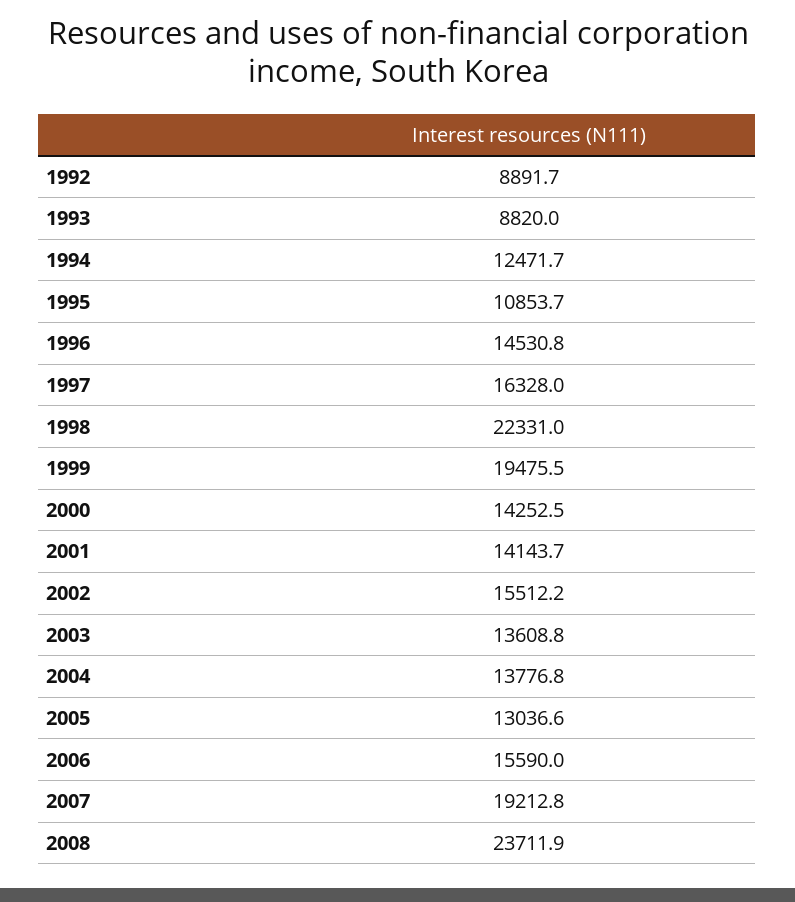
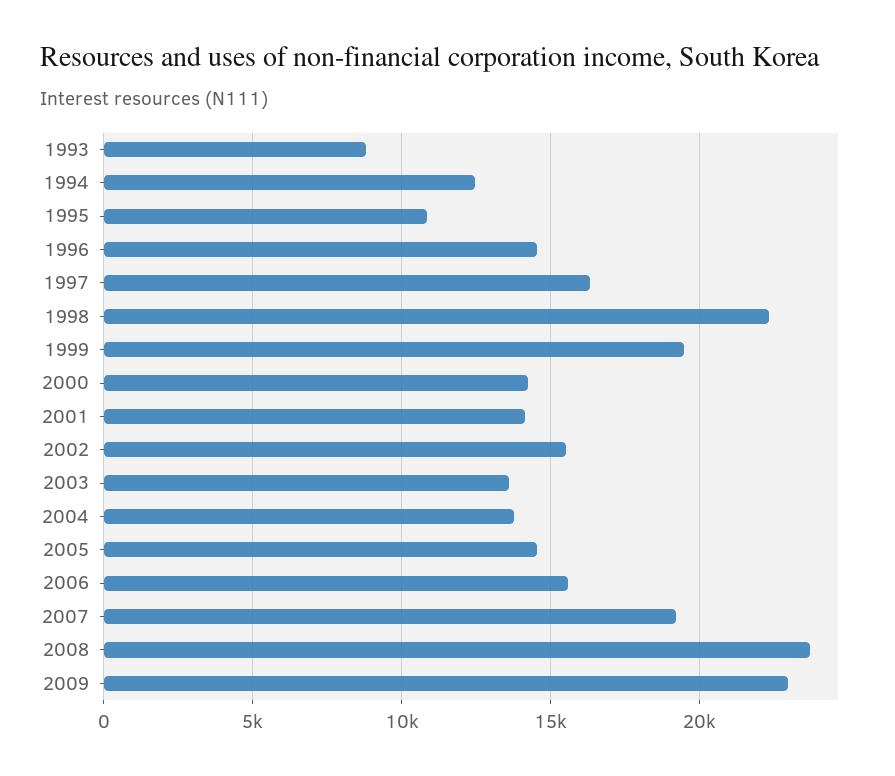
1992: 8891.7 -> none
2005: 13036.6 -> 14500
2009: none -> 23000

